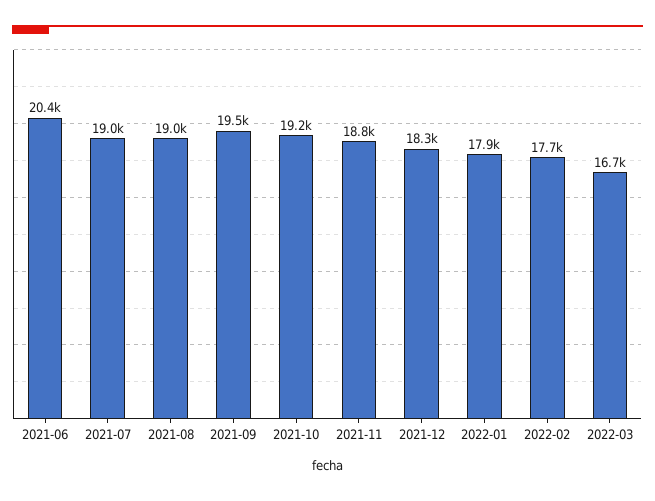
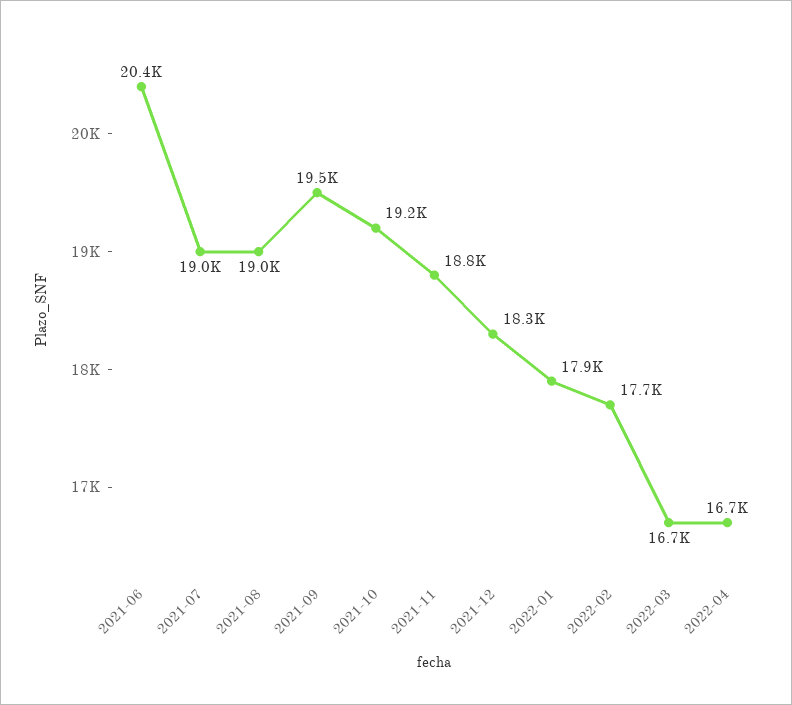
2022-04: none -> 16700

